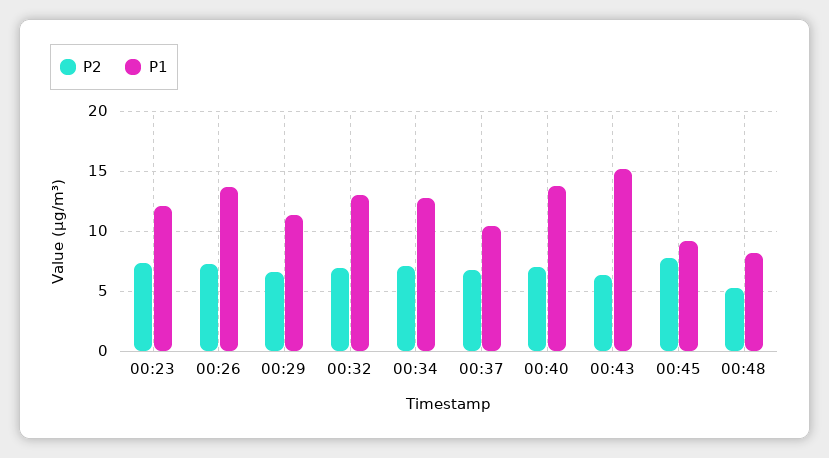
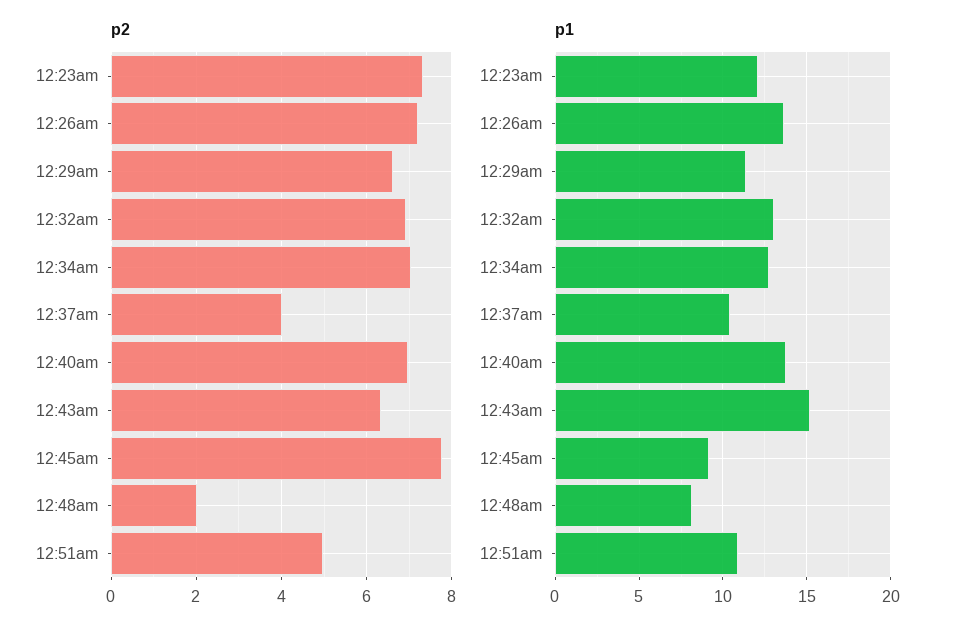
P2, 00:37: 7 -> 4
P2, 00:48: 5 -> 2
P2, 12:51am: none -> 5
P1, 12:51am: none -> 11

